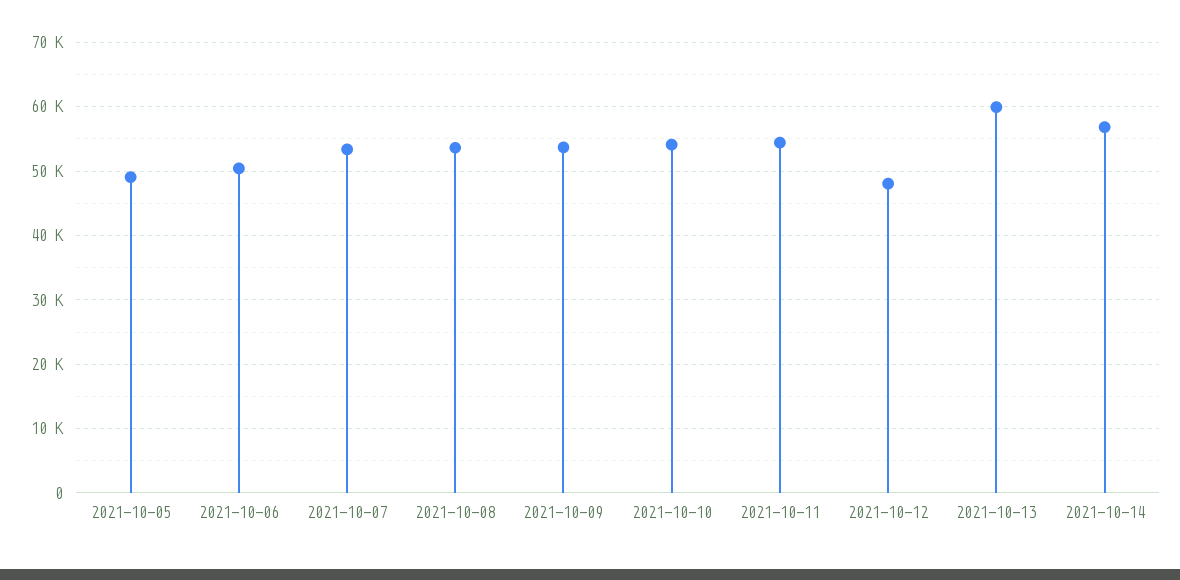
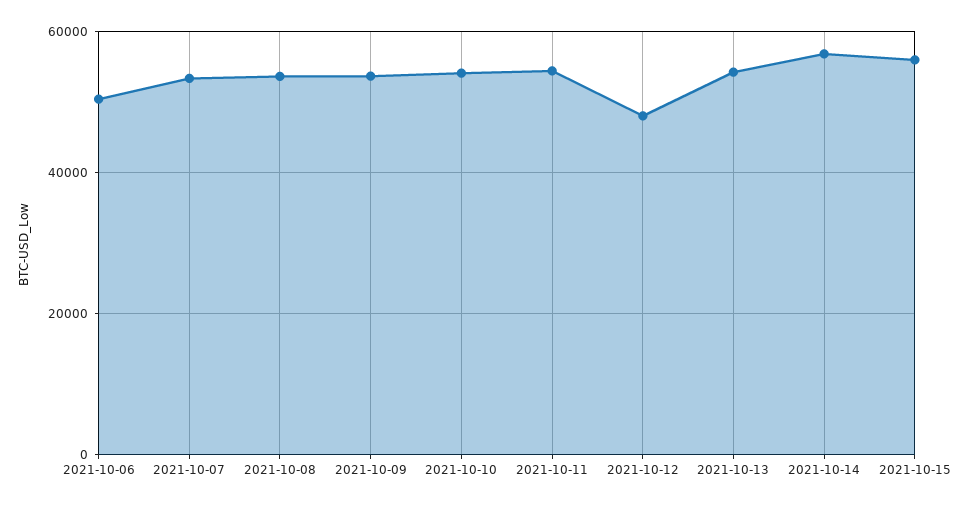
2021-10-05: 49000 -> none
2021-10-13: 60000 -> 54000
2021-10-15: none -> 56000

